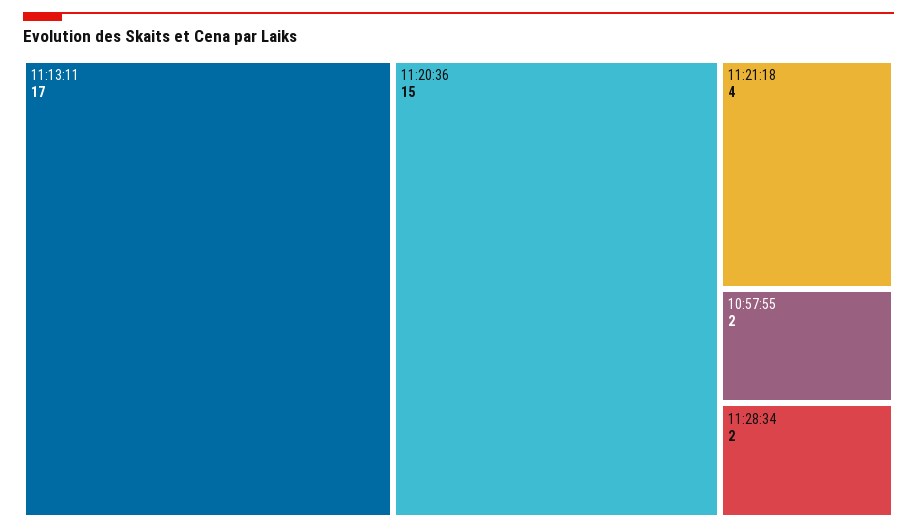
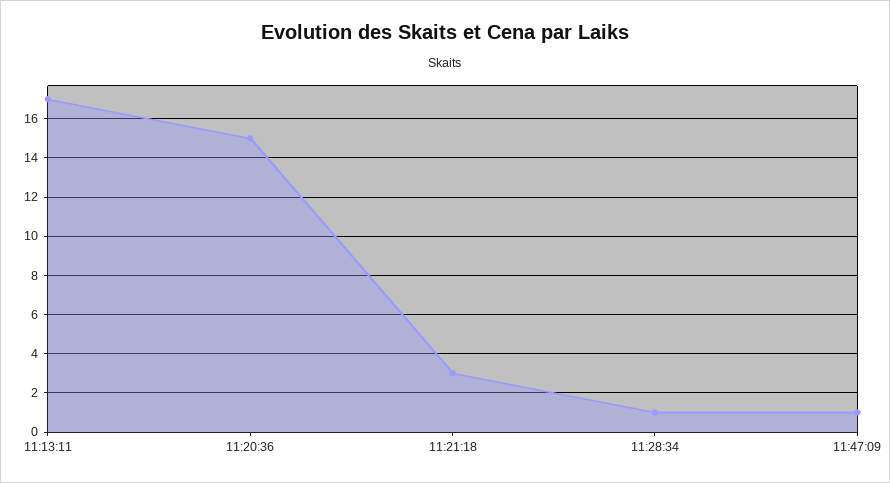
11:21:18: 4 -> 3
10:57:55: 2 -> none
11:28:34: 2 -> 1
11:47:09: none -> 1

